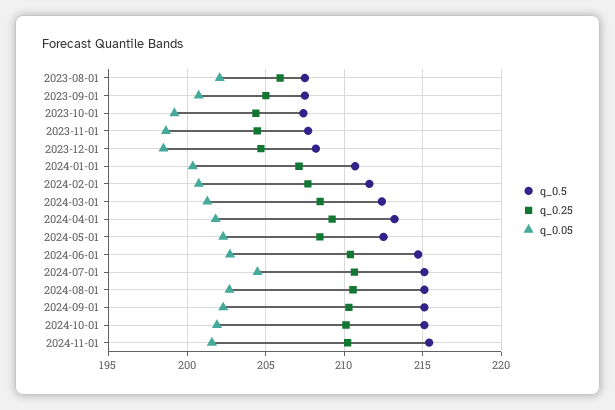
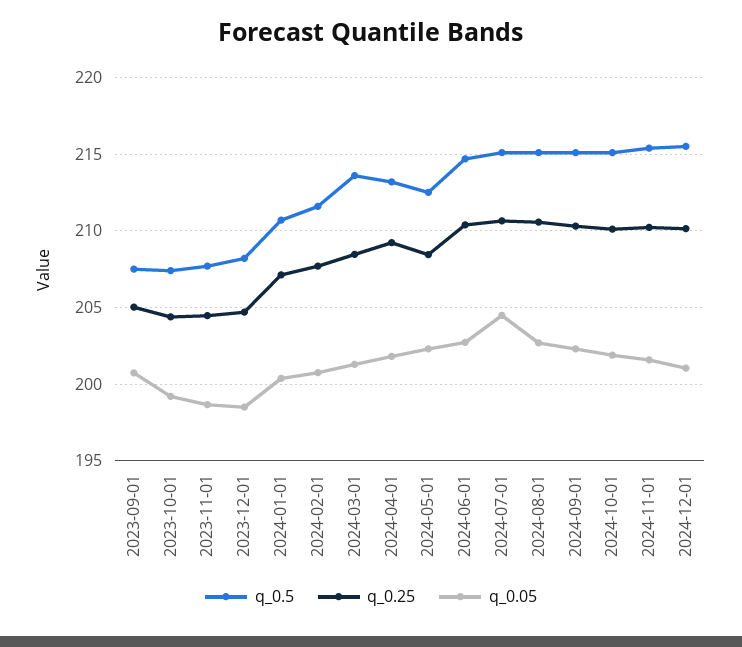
q_0.5, 2023-08-01: 207.5 -> none
q_0.25, 2023-08-01: 206 -> none
q_0.05, 2023-08-01: 202 -> none
q_0.5, 2024-03-01: 212.5 -> 213.5
q_0.5, 2024-12-01: none -> 215.5
q_0.25, 2024-12-01: none -> 210
q_0.05, 2024-12-01: none -> 201

